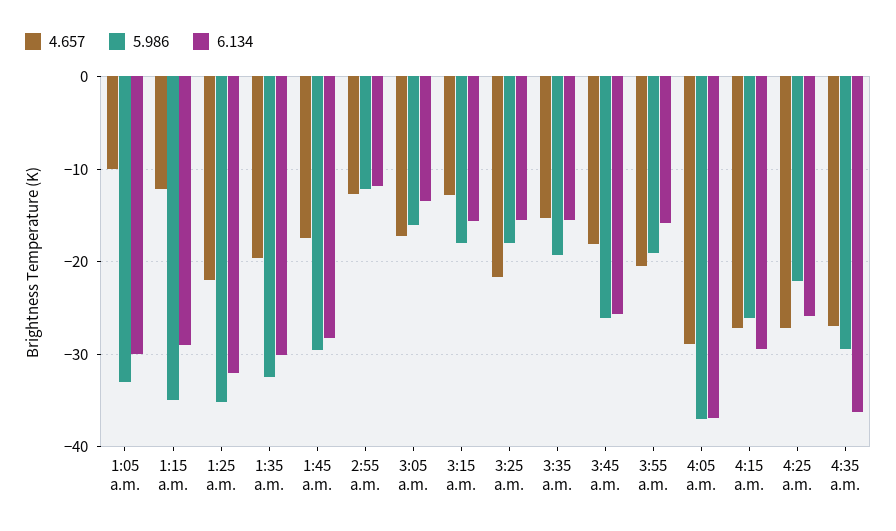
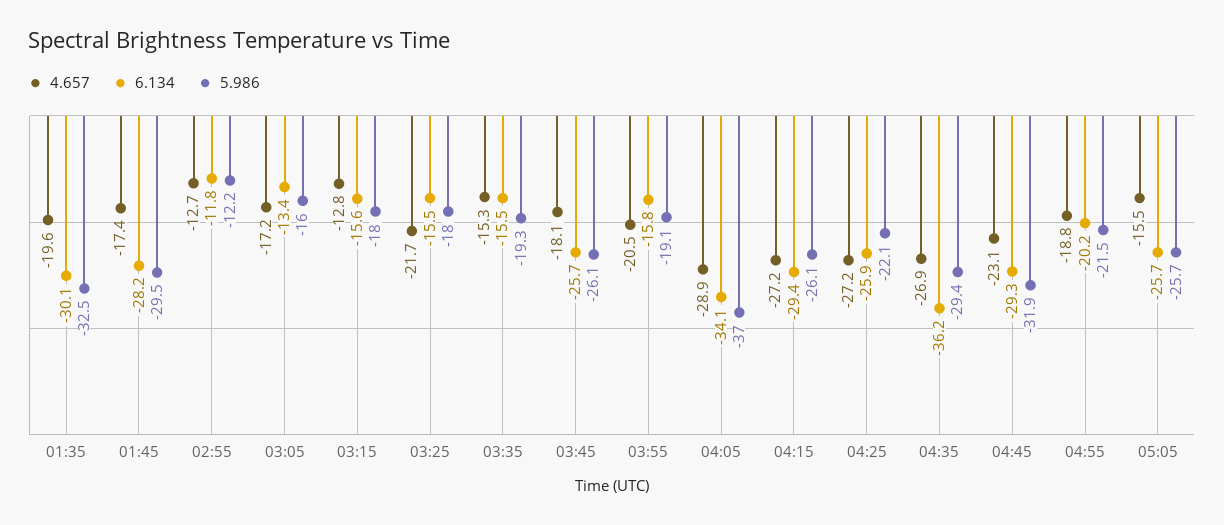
4.657, 1:05 a.m.: -10 -> none
5.986, 1:05 a.m.: -33 -> none
6.134, 1:05 a.m.: -30 -> none
4.657, 1:15 a.m.: -12 -> none
5.986, 1:15 a.m.: -35 -> none
6.134, 1:15 a.m.: -29 -> none
4.657, 1:25 a.m.: -22 -> none
5.986, 1:25 a.m.: -35 -> none
6.134, 1:25 a.m.: -32 -> none
6.134, 4:05 a.m.: -37 -> -34.1
4.657, 04:45: none -> -23.1
6.134, 04:45: none -> -29.3
5.986, 04:45: none -> -31.9
4.657, 04:55: none -> -18.8
6.134, 04:55: none -> -20.2
5.986, 04:55: none -> -21.5
4.657, 05:05: none -> -15.5
6.134, 05:05: none -> -25.7
5.986, 05:05: none -> -25.7

